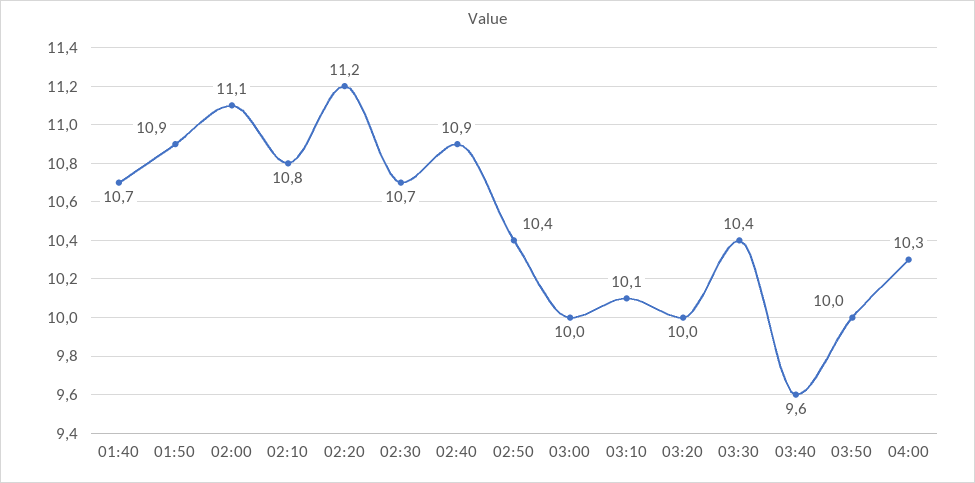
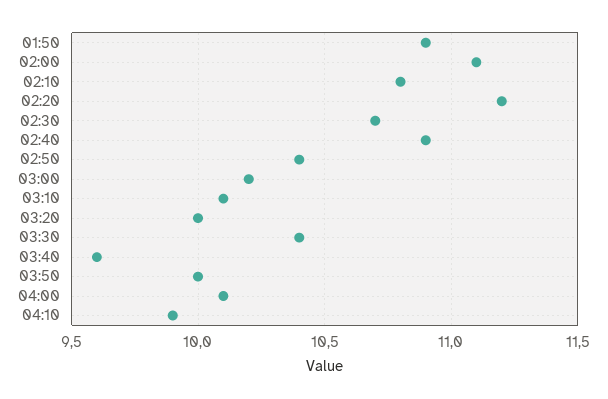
01:40: 10.7 -> none
03:00: 10 -> 10.2
04:00: 10.3 -> 10.1
04:10: none -> 9.9

